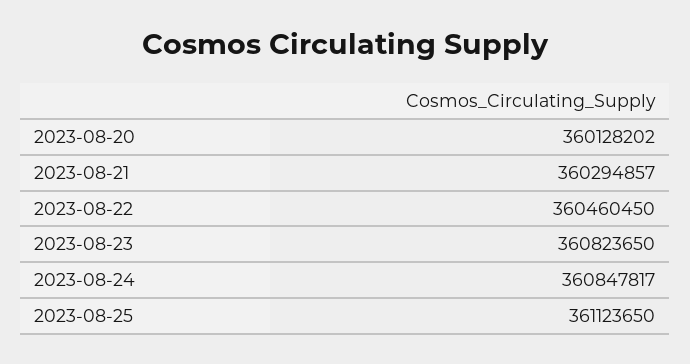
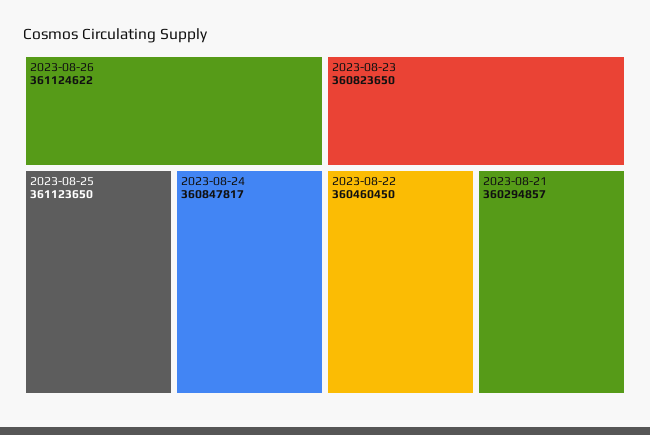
2023-08-20: 360128202 -> none
2023-08-26: none -> 361124622

